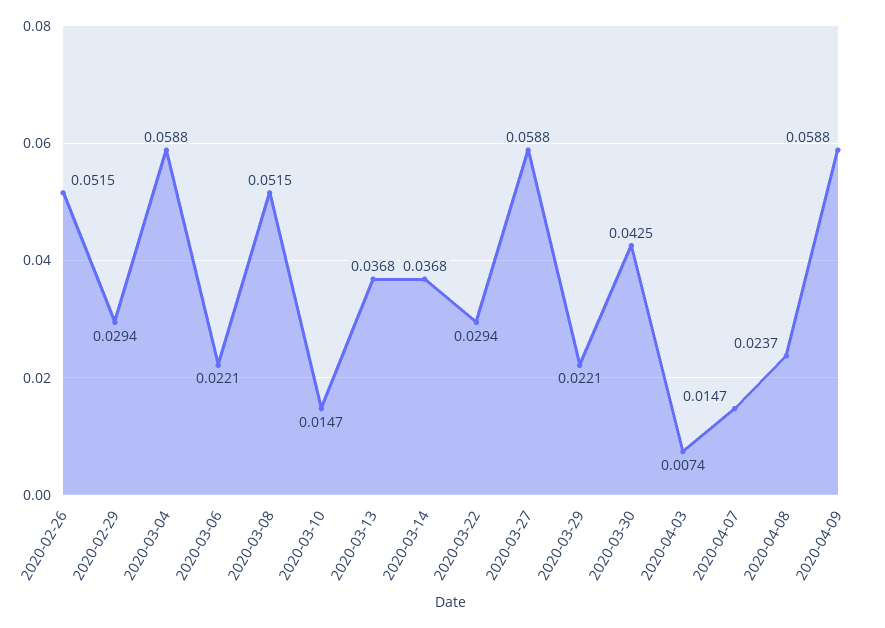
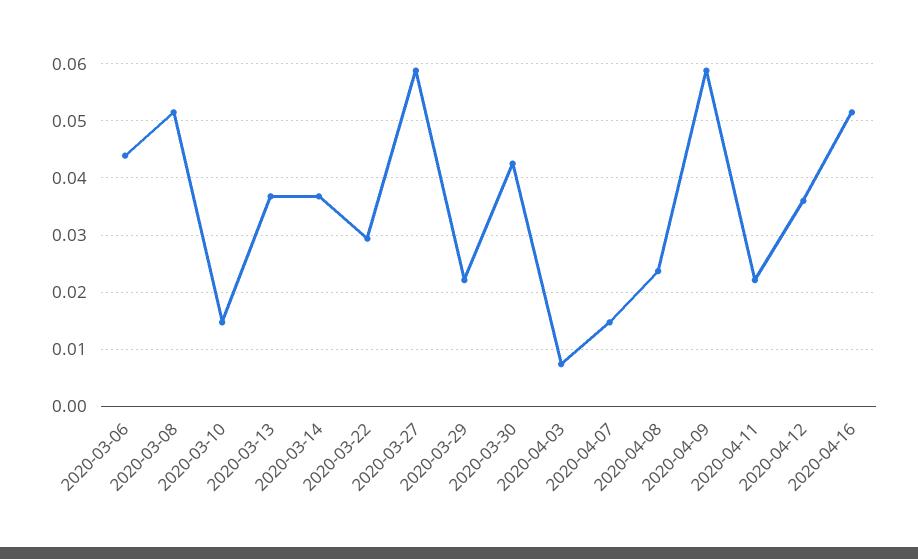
2020-02-26: 0.0515 -> none
2020-02-29: 0.0294 -> none
2020-03-04: 0.0588 -> none
2020-03-06: 0.0221 -> 0.044
2020-04-11: none -> 0.022
2020-04-12: none -> 0.036
2020-04-16: none -> 0.052

